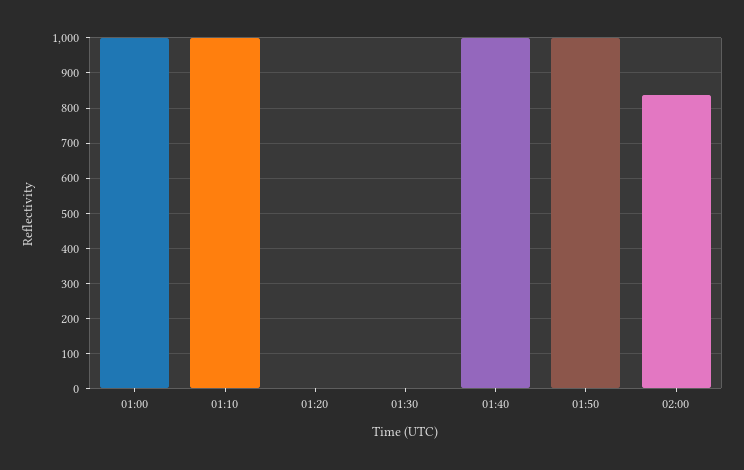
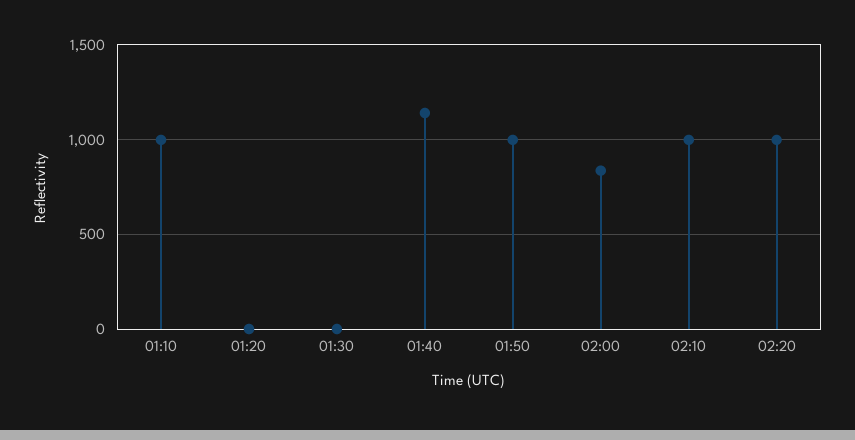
01:00: 1000 -> none
01:40: 1000 -> 1150
02:10: none -> 1000
02:20: none -> 1000

